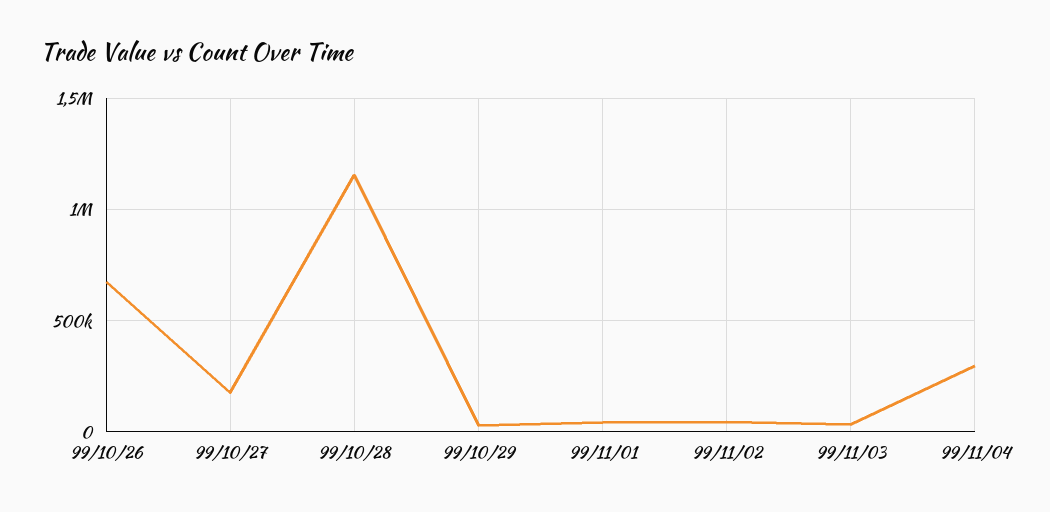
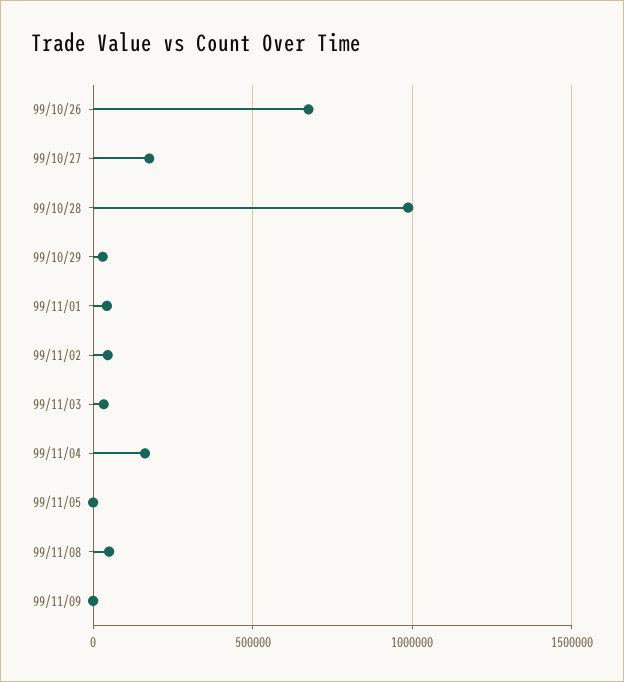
99/10/28: 1150000 -> 1000000
99/11/04: 300000 -> 150000
99/11/05: none -> 0
99/11/08: none -> 50000
99/11/09: none -> 0

